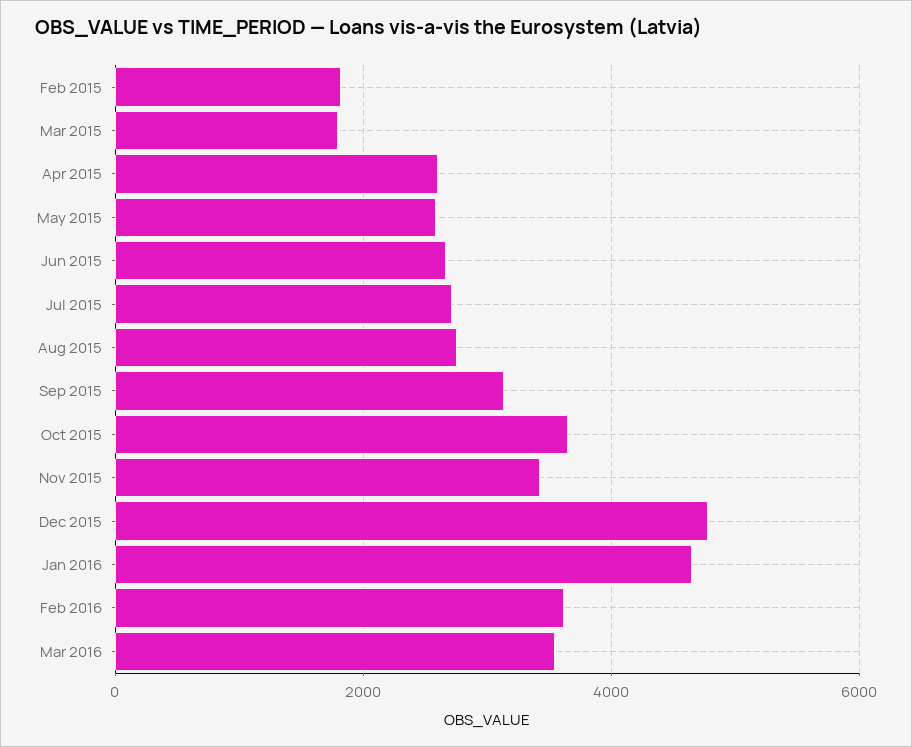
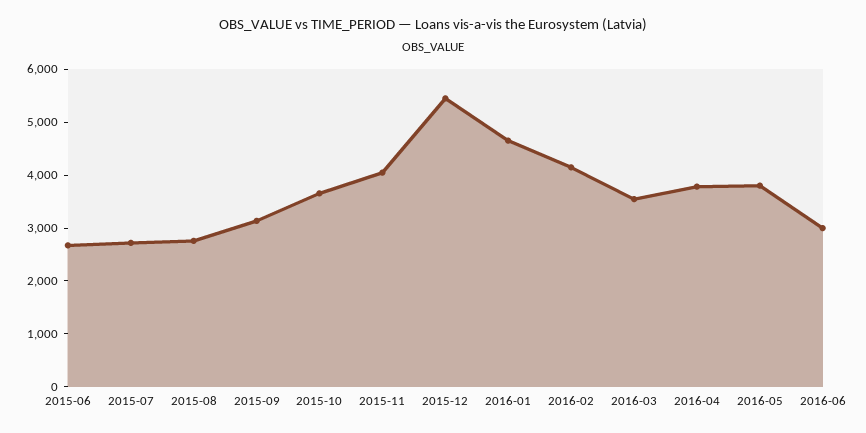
Feb 2015: 1800 -> none
Mar 2015: 1800 -> none
Apr 2015: 2600 -> none
May 2015: 2600 -> none
Nov 2015: 3400 -> 4000
Dec 2015: 4800 -> 5400
Feb 2016: 3600 -> 4200
2016-04: none -> 3800
2016-05: none -> 3800
2016-06: none -> 3000

